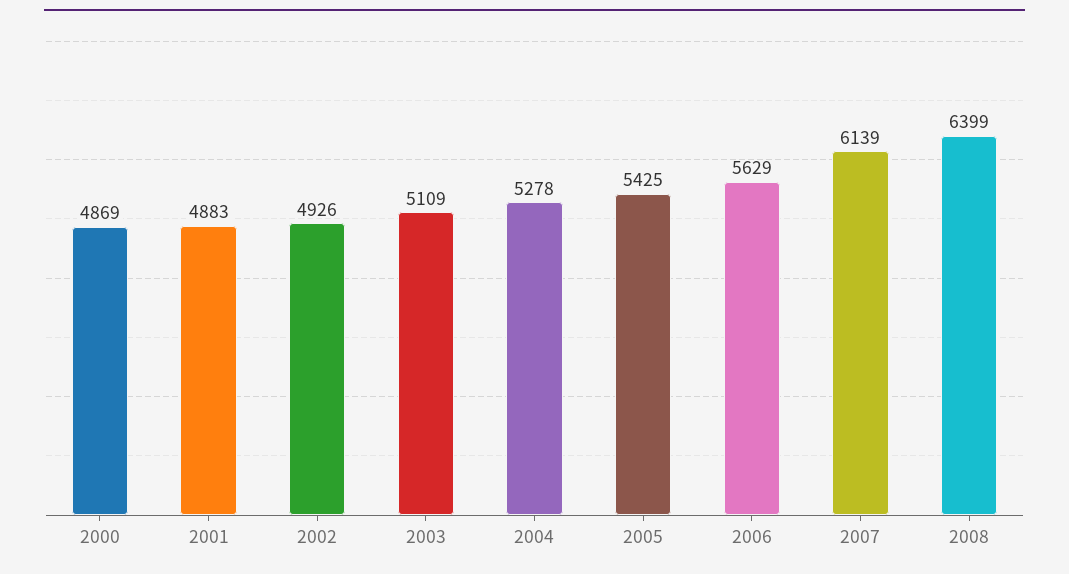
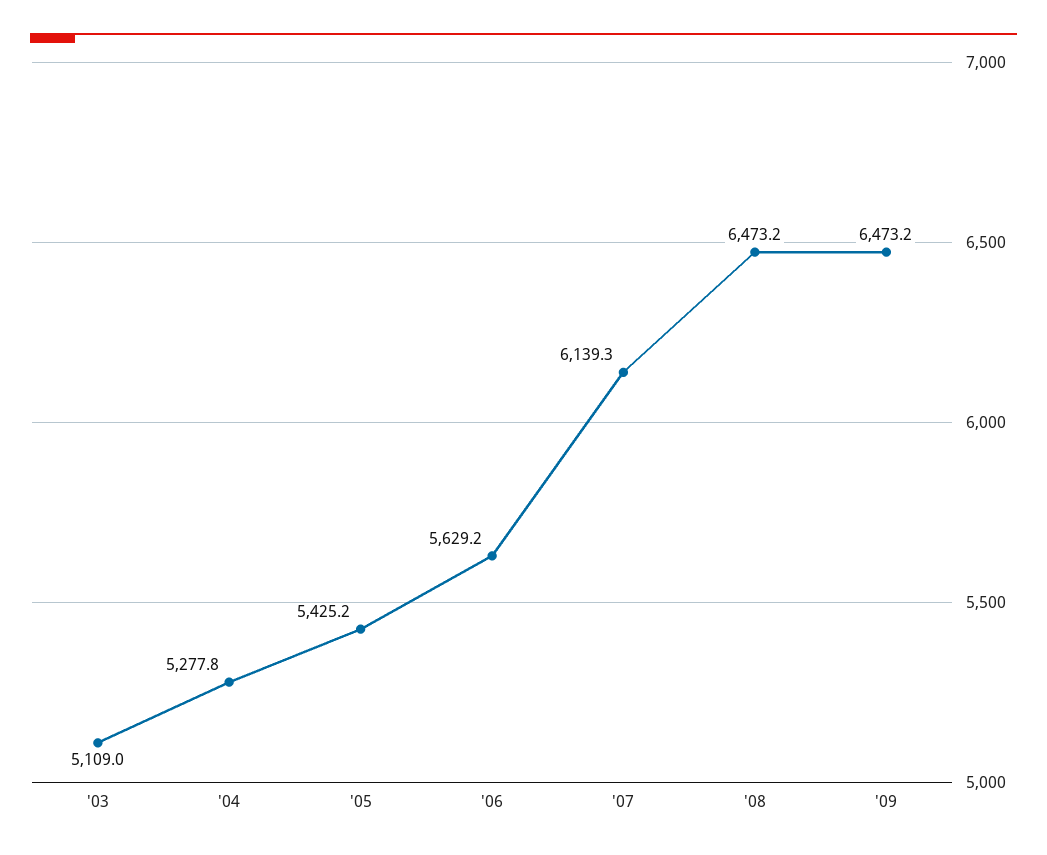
2000: 4869 -> none
2001: 4883 -> none
2002: 4926 -> none
2008: 6399 -> 6473.2
'09: none -> 6473.2

